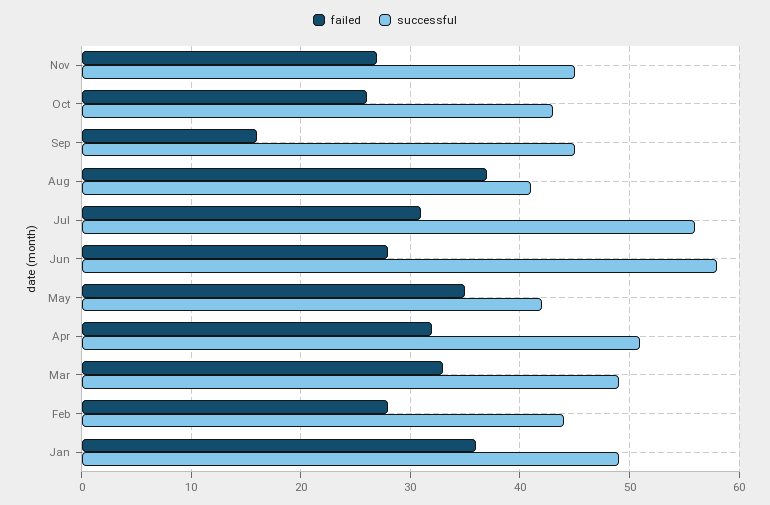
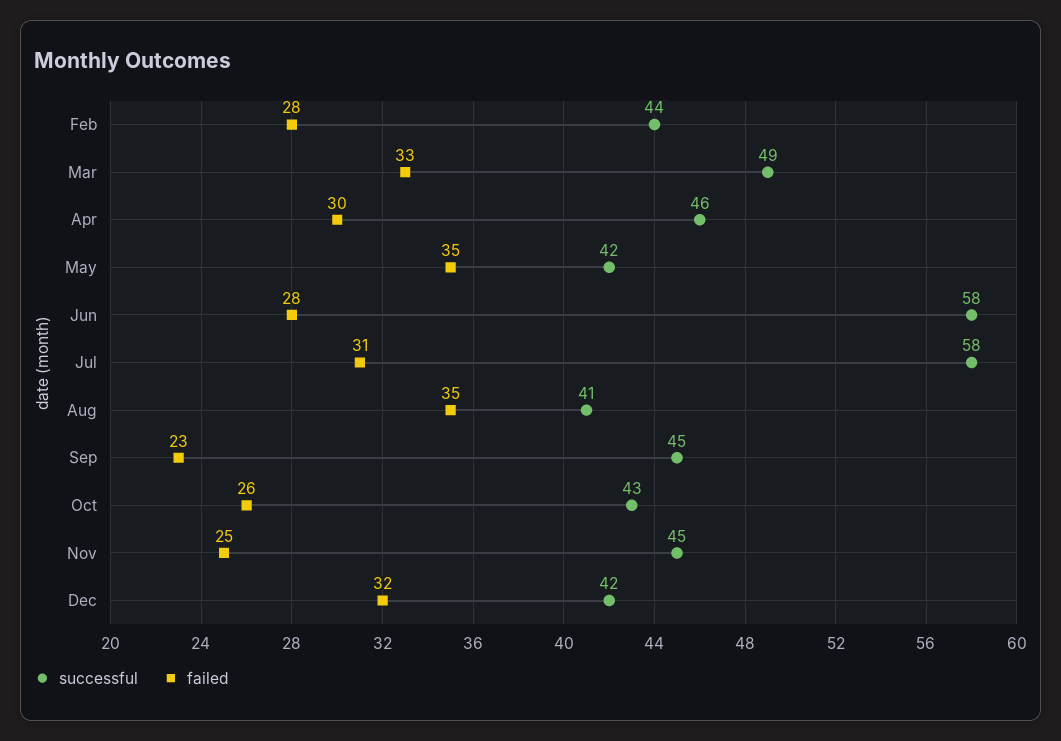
failed, Nov: 27 -> 25
failed, Sep: 16 -> 23
failed, Aug: 37 -> 35
successful, Jul: 56 -> 58
failed, Apr: 32 -> 30
successful, Apr: 51 -> 46
failed, Jan: 36 -> none
successful, Jan: 49 -> none
successful, Dec: none -> 42
failed, Dec: none -> 32

